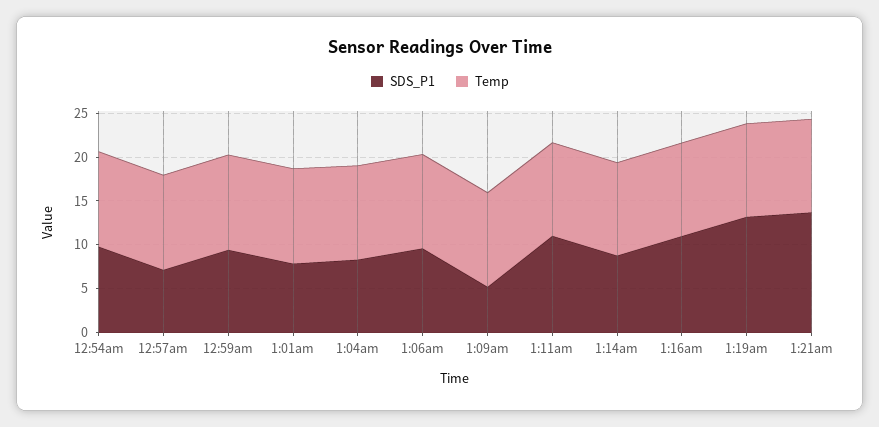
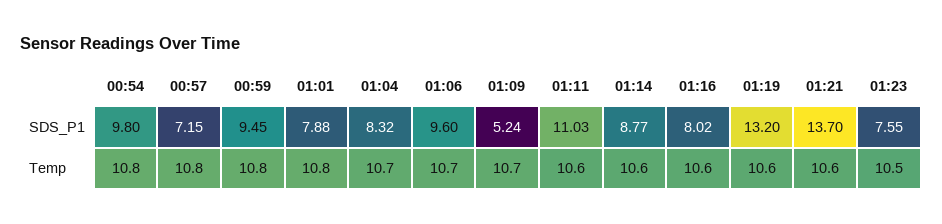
SDS_P1, 1:16am: 11 -> 8.02
SDS_P1, 01:23: none -> 7.55
Temp, 01:23: none -> 10.5

